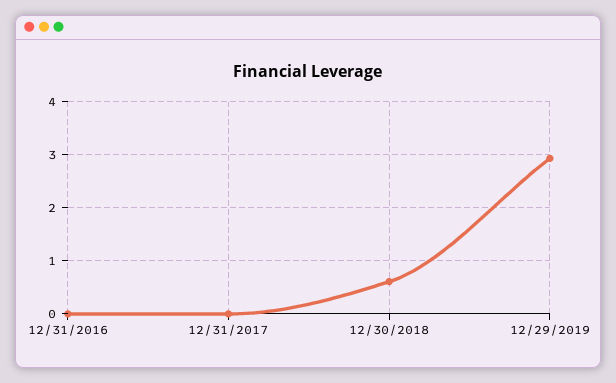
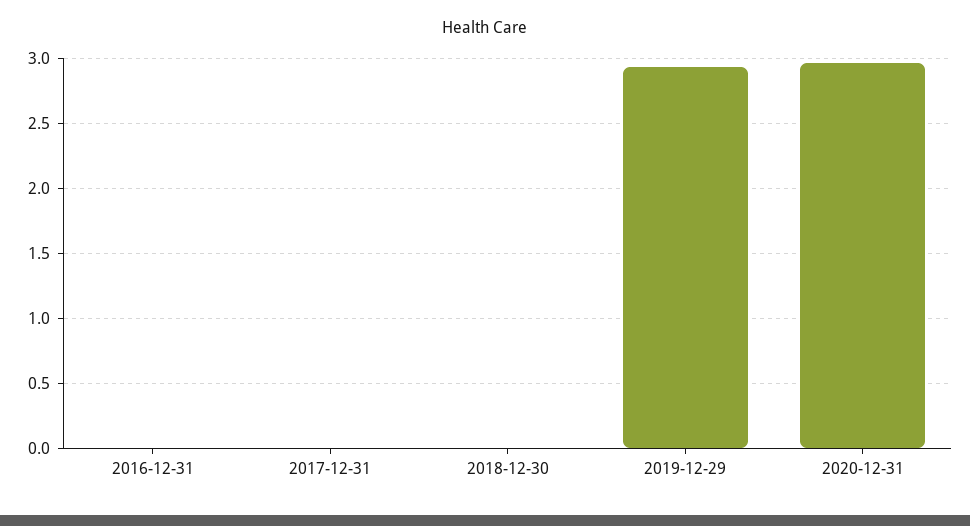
12/30/2018: 0.6 -> 0
2020-12-31: none -> 2.95

